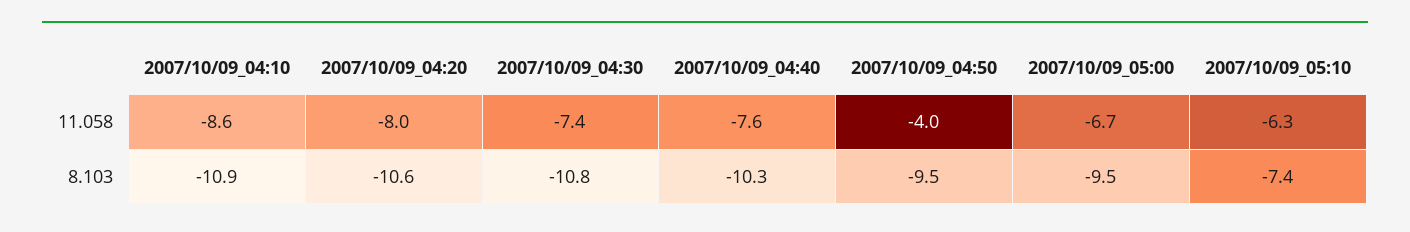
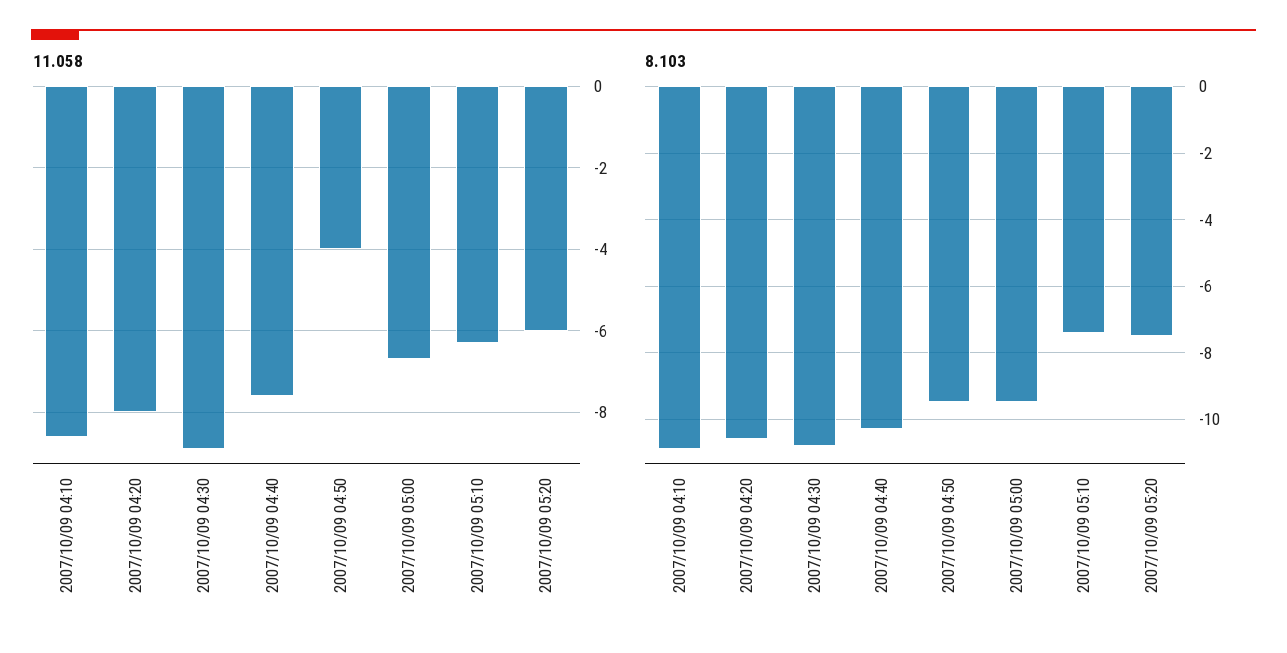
11.058, 2007/10/09_04:30: -7.4 -> -9
11.058, 2007/10/09 05:20: none -> -6
8.103, 2007/10/09 05:20: none -> -7.5

